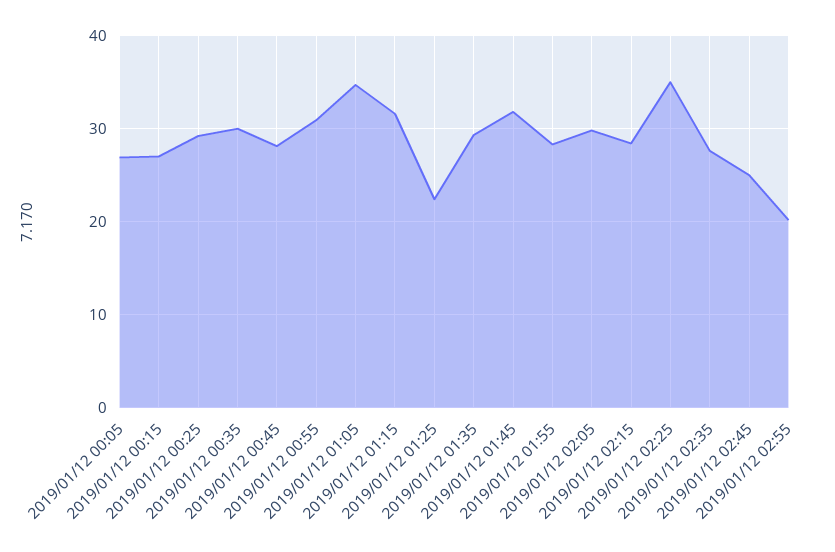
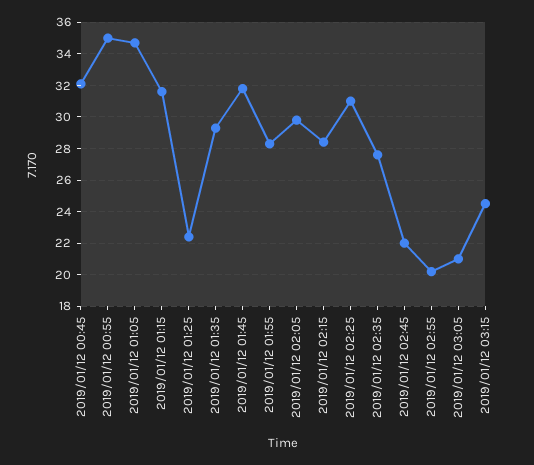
2019/01/12 00:05: 27 -> none
2019/01/12 00:15: 27 -> none
2019/01/12 00:25: 29 -> none
2019/01/12 00:35: 30 -> none
2019/01/12 00:45: 28 -> 32
2019/01/12 00:55: 31 -> 35
2019/01/12 02:25: 35 -> 31
2019/01/12 02:45: 25 -> 22
2019/01/12 03:05: none -> 21
2019/01/12 03:15: none -> 24.5

